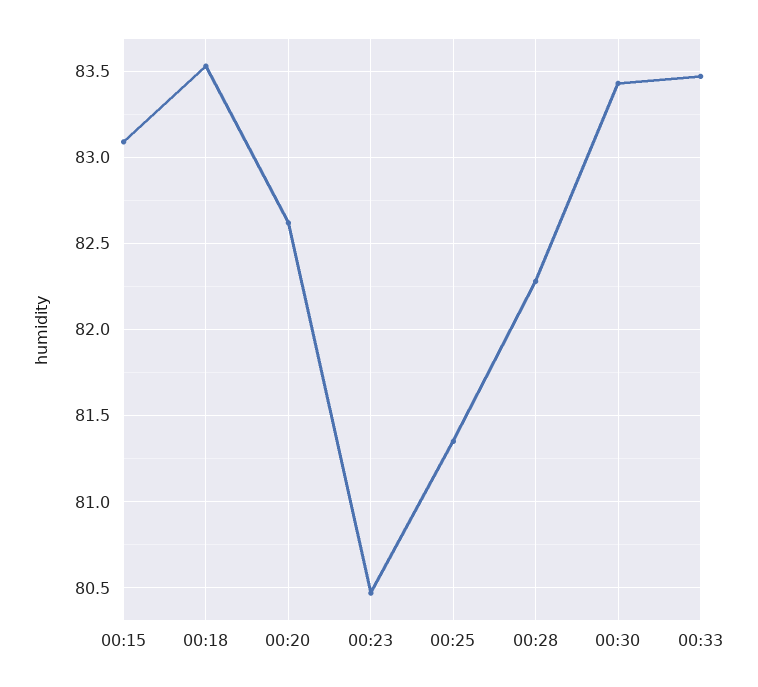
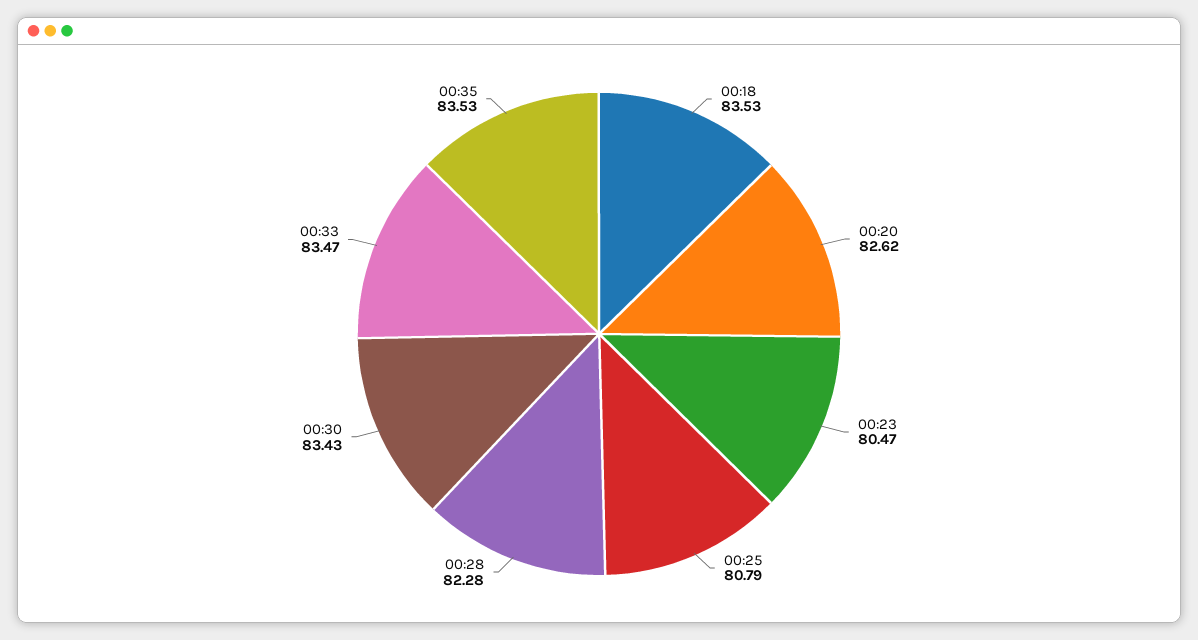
00:15: 83.1 -> none
00:25: 81.35 -> 80.79
00:35: none -> 83.53

